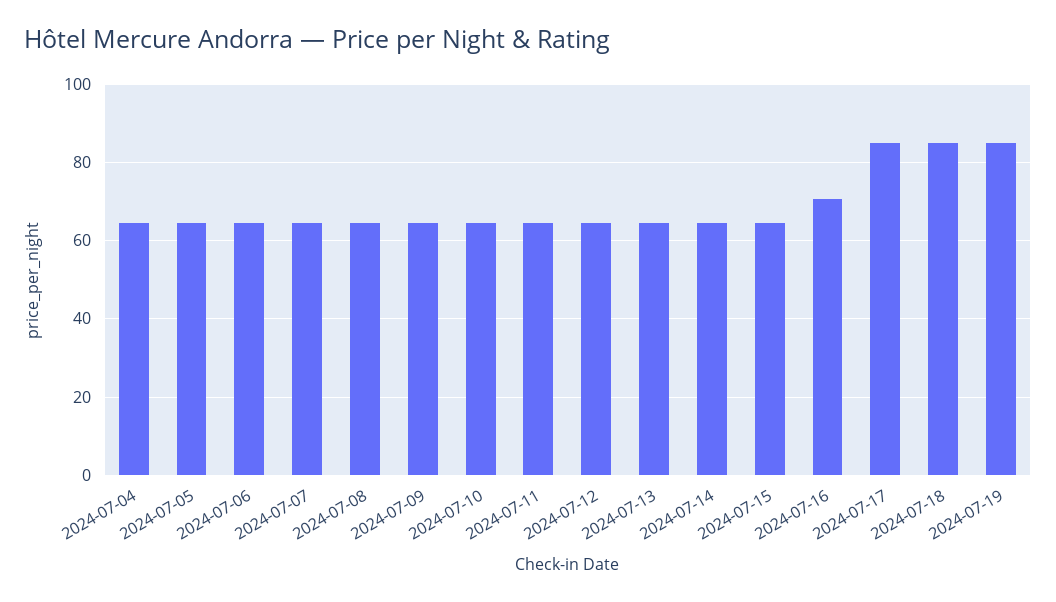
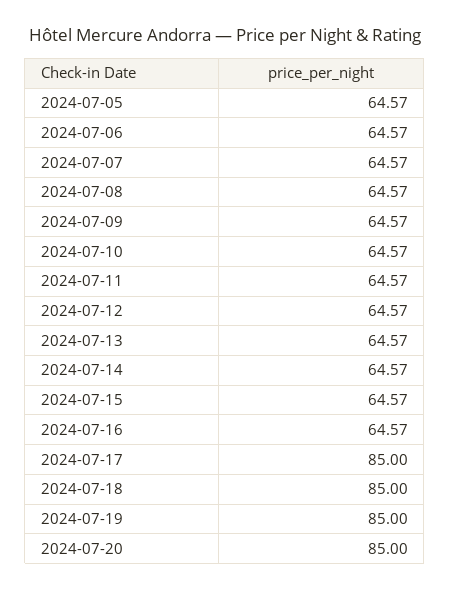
2024-07-04: 64 -> none
2024-07-16: 70 -> 64.57
2024-07-20: none -> 85

